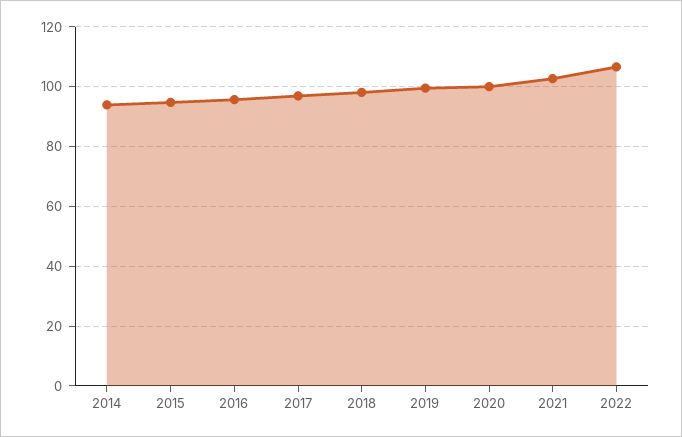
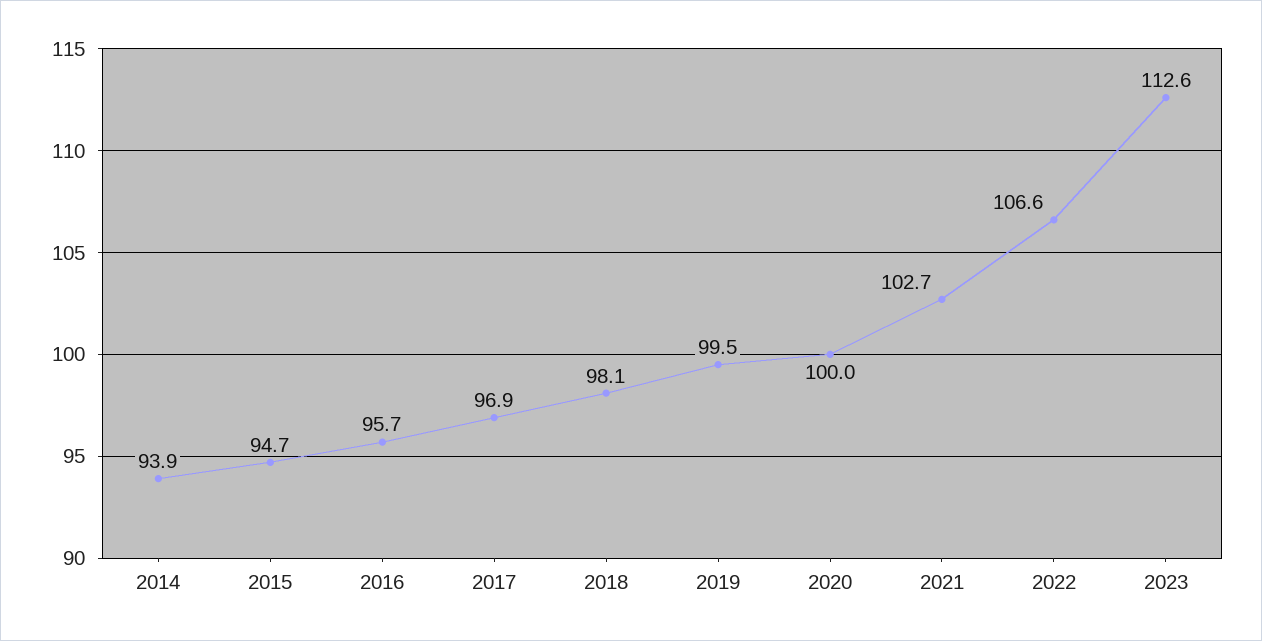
2023: none -> 112.6

